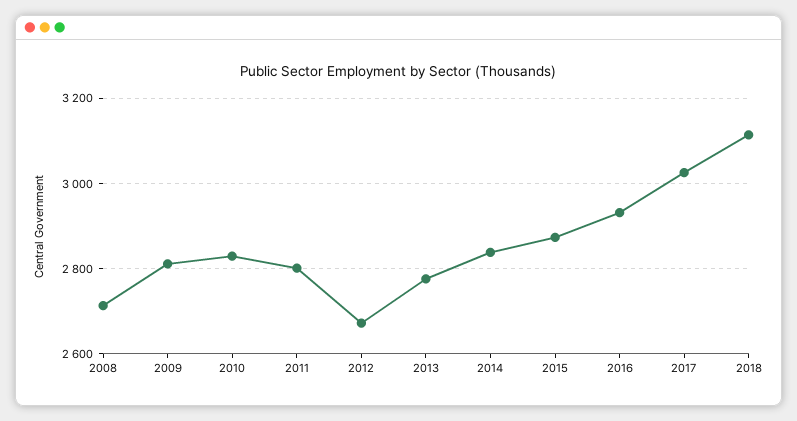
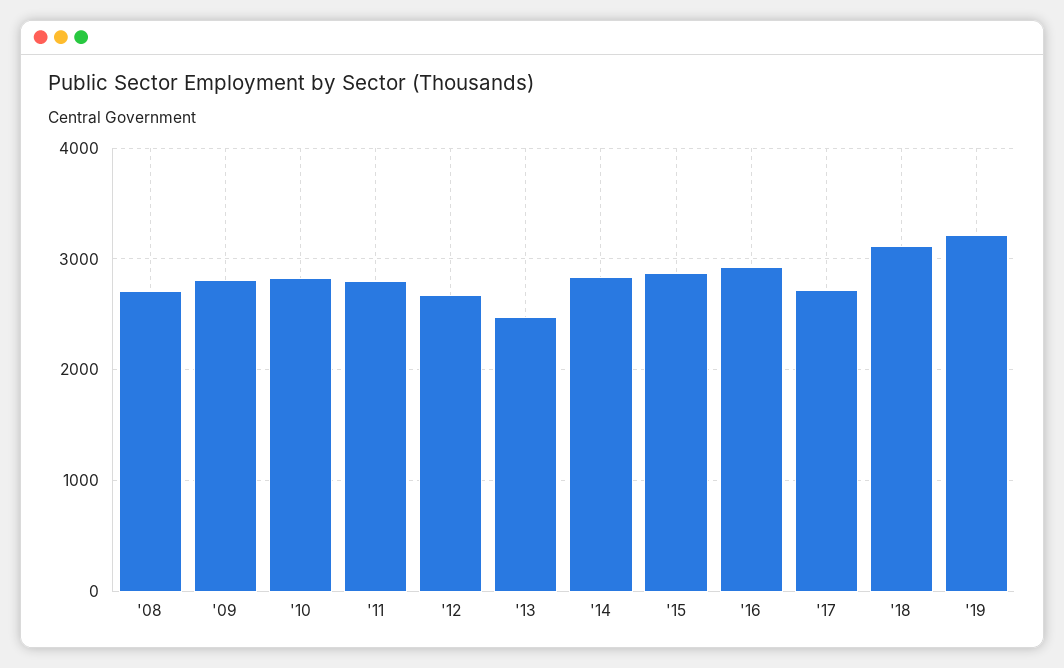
2013: 2780 -> 2500
2017: 3020 -> 2700
'19: none -> 3200

